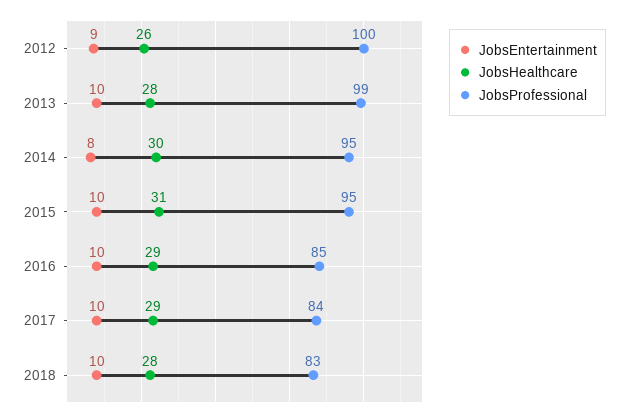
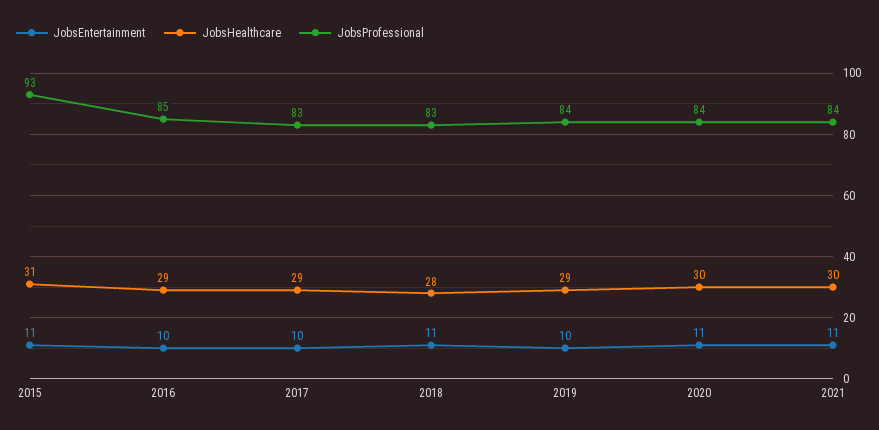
JobsEntertainment, 2012: 9 -> none
JobsHealthcare, 2012: 26 -> none
JobsProfessional, 2012: 100 -> none
JobsEntertainment, 2013: 10 -> none
JobsHealthcare, 2013: 28 -> none
JobsProfessional, 2013: 99 -> none
JobsEntertainment, 2014: 8 -> none
JobsHealthcare, 2014: 30 -> none
JobsProfessional, 2014: 95 -> none
JobsEntertainment, 2015: 10 -> 11
JobsProfessional, 2015: 95 -> 93
JobsProfessional, 2017: 84 -> 83
JobsEntertainment, 2018: 10 -> 11
JobsEntertainment, 2019: none -> 10
JobsHealthcare, 2019: none -> 29
JobsProfessional, 2019: none -> 84
JobsEntertainment, 2020: none -> 11
JobsHealthcare, 2020: none -> 30
JobsProfessional, 2020: none -> 84
JobsEntertainment, 2021: none -> 11
JobsHealthcare, 2021: none -> 30
JobsProfessional, 2021: none -> 84

